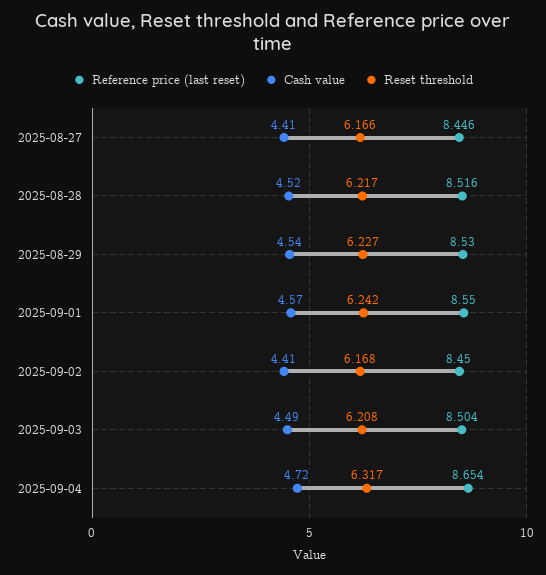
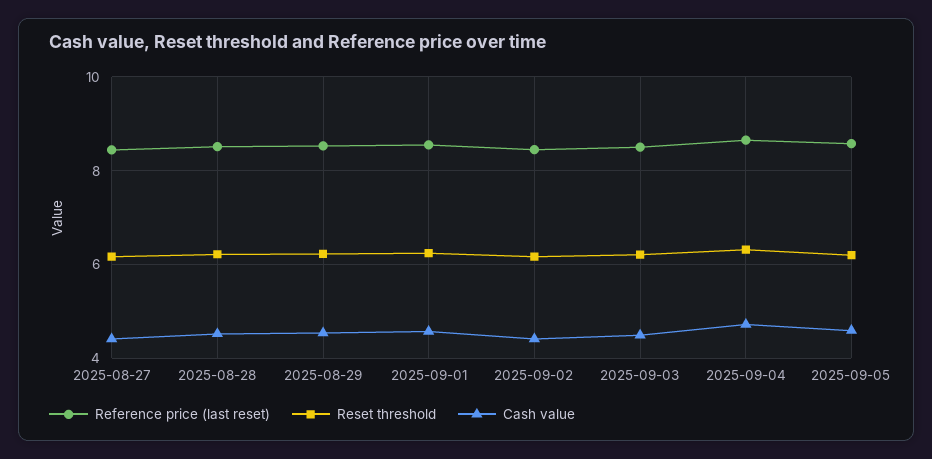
Reference price (last reset), 2025-09-05: none -> 8.6
Reset threshold, 2025-09-05: none -> 6.2
Cash value, 2025-09-05: none -> 4.6

